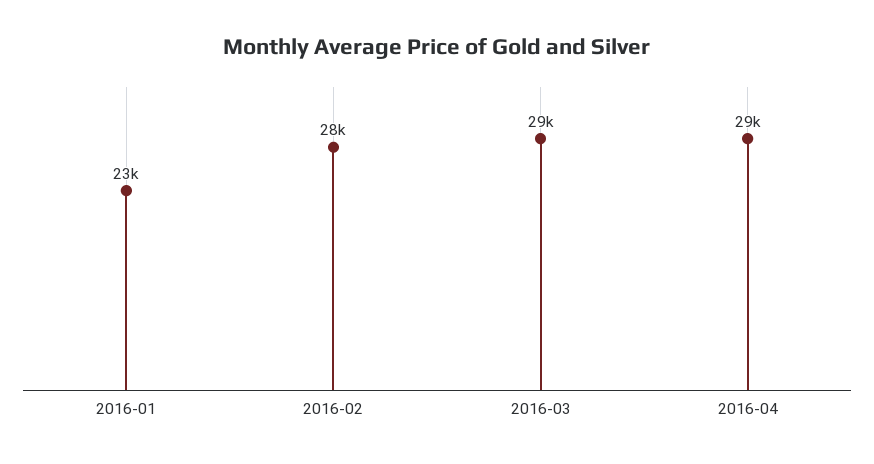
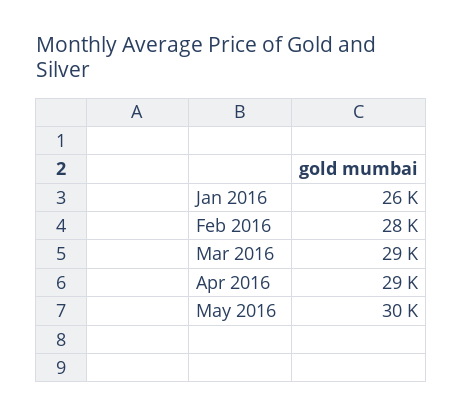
2016-01: 23000 -> 26000
May 2016: none -> 30000

